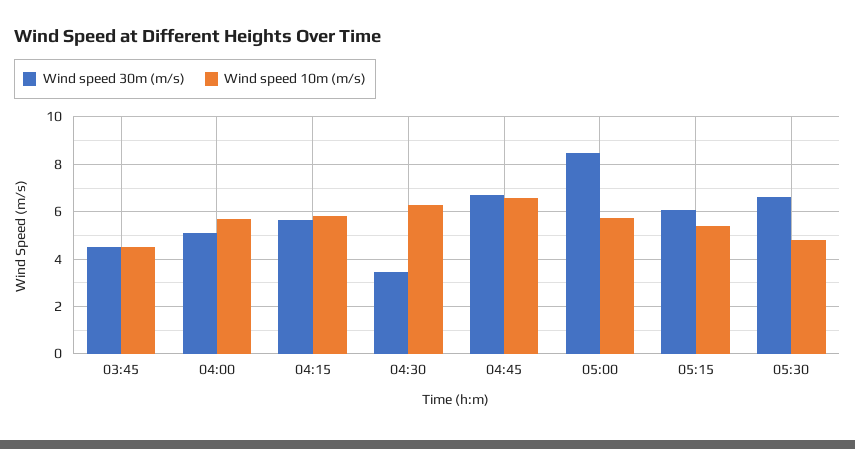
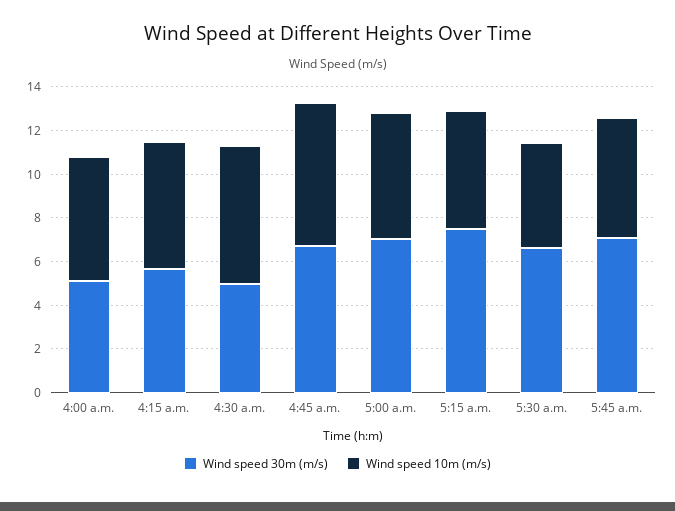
Wind speed 30m (m/s), 03:45: 4.5 -> none
Wind speed 10m (m/s), 03:45: 4.5 -> none
Wind speed 30m (m/s), 04:30: 3.5 -> 5
Wind speed 30m (m/s), 05:00: 8.5 -> 7
Wind speed 30m (m/s), 05:15: 6 -> 7.5
Wind speed 30m (m/s), 5:45 a.m.: none -> 7
Wind speed 10m (m/s), 5:45 a.m.: none -> 5.5

